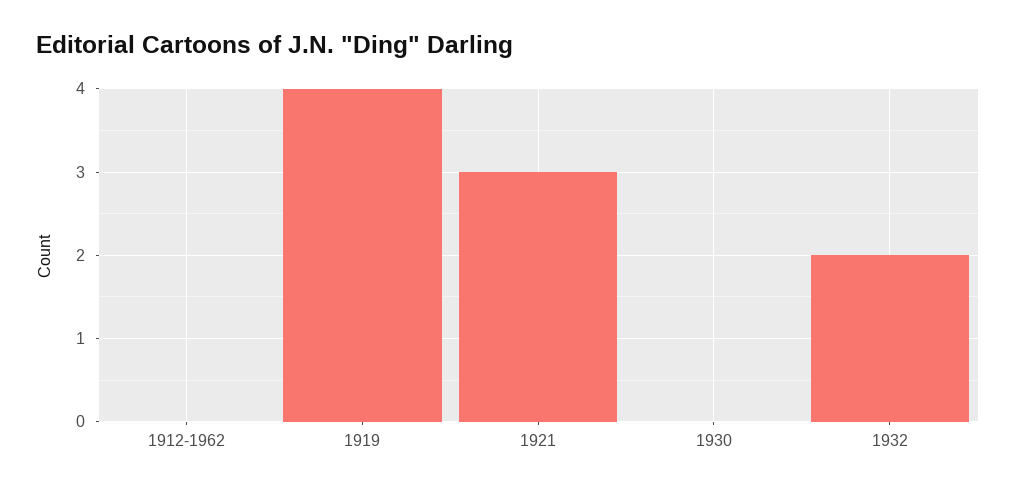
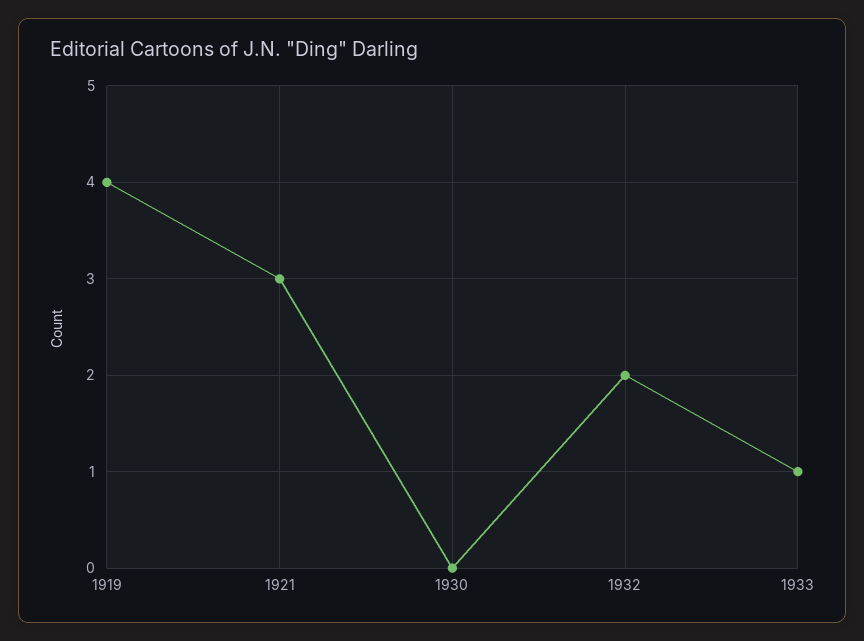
1912-1962: 0 -> none
1933: none -> 1

